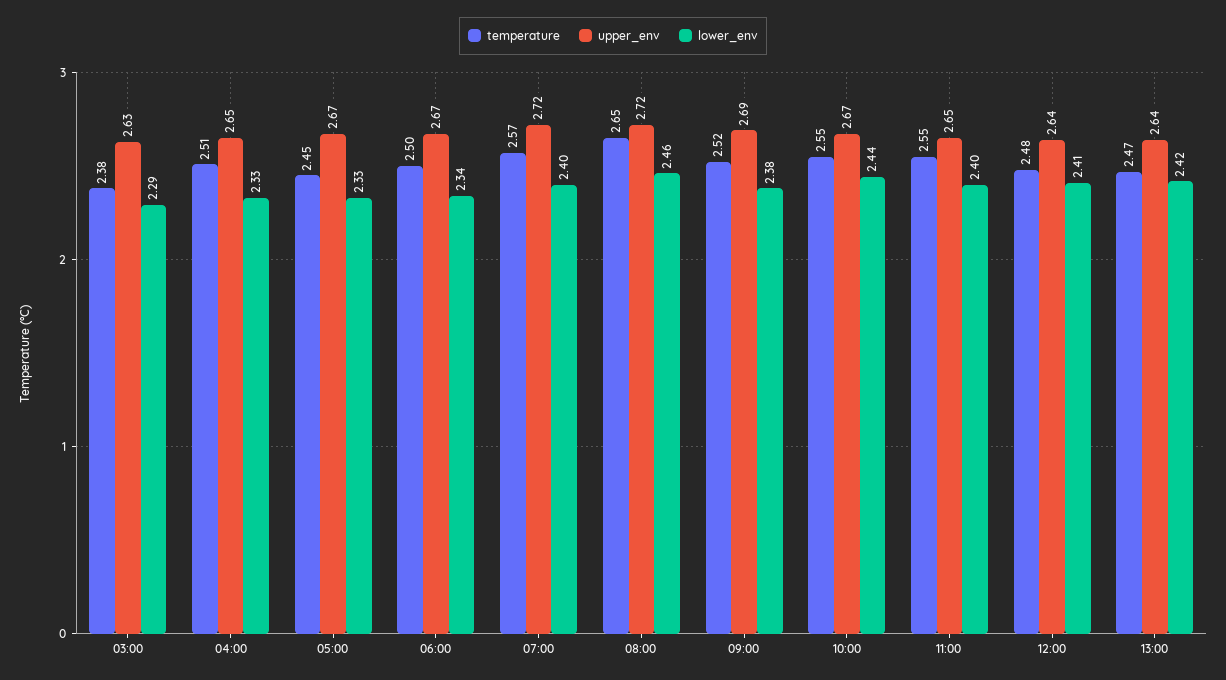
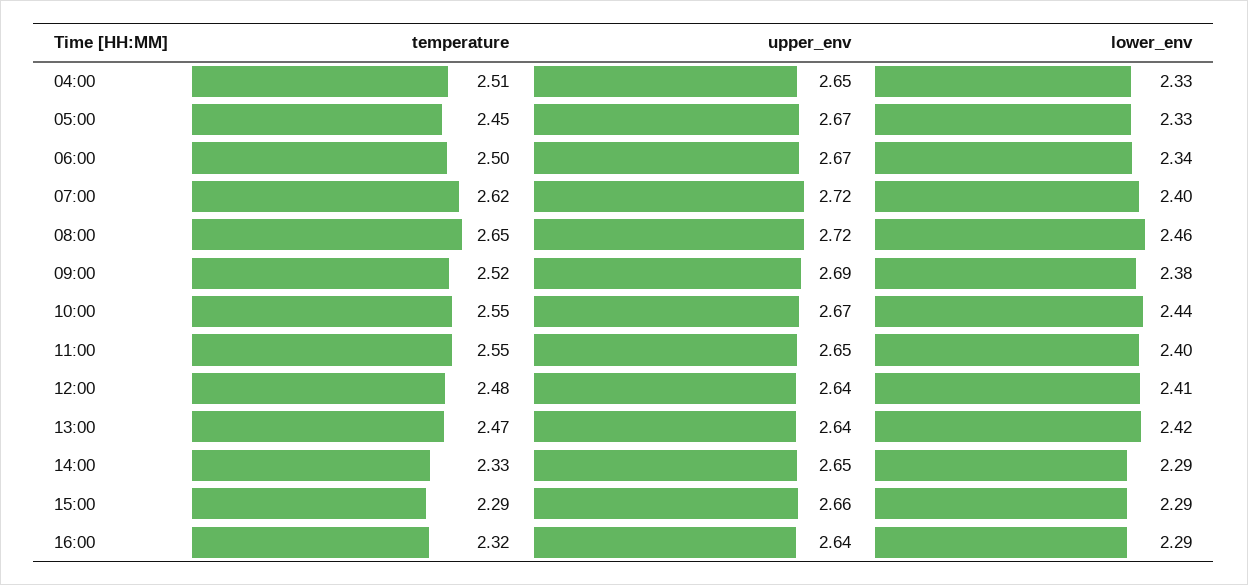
temperature, 03:00: 2.38 -> none
upper_env, 03:00: 2.63 -> none
lower_env, 03:00: 2.29 -> none
temperature, 07:00: 2.57 -> 2.62
temperature, 14:00: none -> 2.33
upper_env, 14:00: none -> 2.65
lower_env, 14:00: none -> 2.29
temperature, 15:00: none -> 2.29
upper_env, 15:00: none -> 2.66
lower_env, 15:00: none -> 2.29
temperature, 16:00: none -> 2.32
upper_env, 16:00: none -> 2.64
lower_env, 16:00: none -> 2.29

